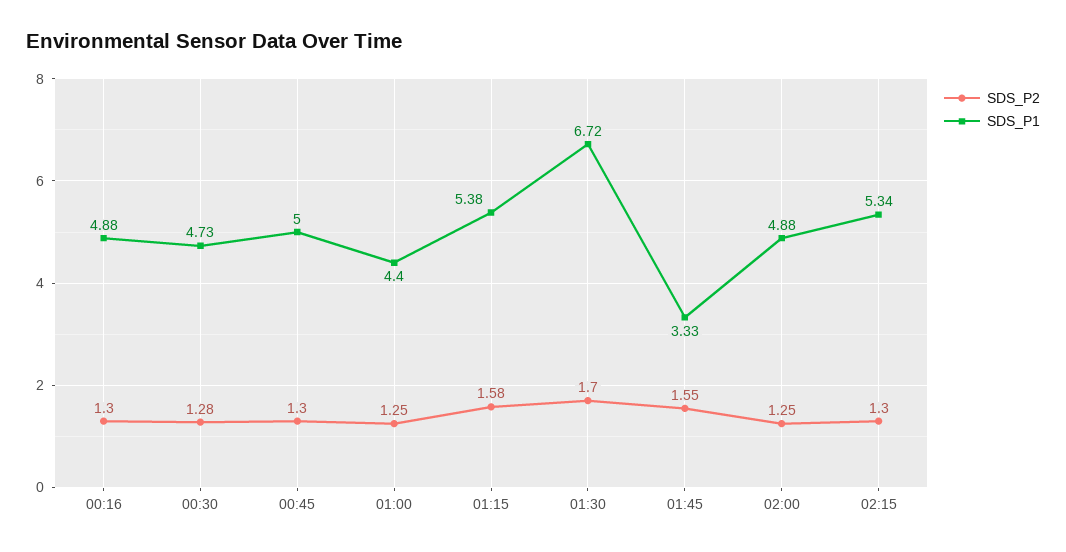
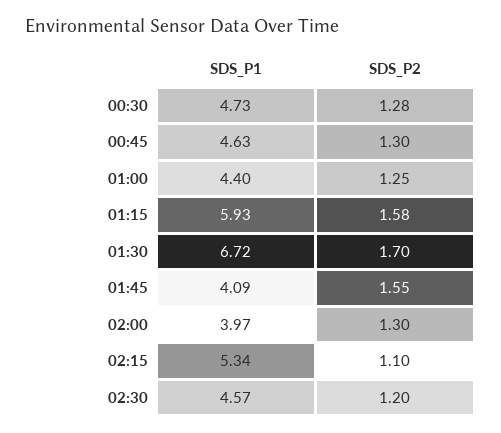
SDS_P2, 00:16: 1.3 -> none
SDS_P1, 00:16: 4.88 -> none
SDS_P1, 00:45: 5 -> 4.63
SDS_P1, 01:15: 5.38 -> 5.93
SDS_P1, 01:45: 3.33 -> 4.09
SDS_P2, 02:00: 1.25 -> 1.3
SDS_P1, 02:00: 4.88 -> 3.97
SDS_P2, 02:15: 1.3 -> 1.1
SDS_P1, 02:30: none -> 4.57
SDS_P2, 02:30: none -> 1.2

